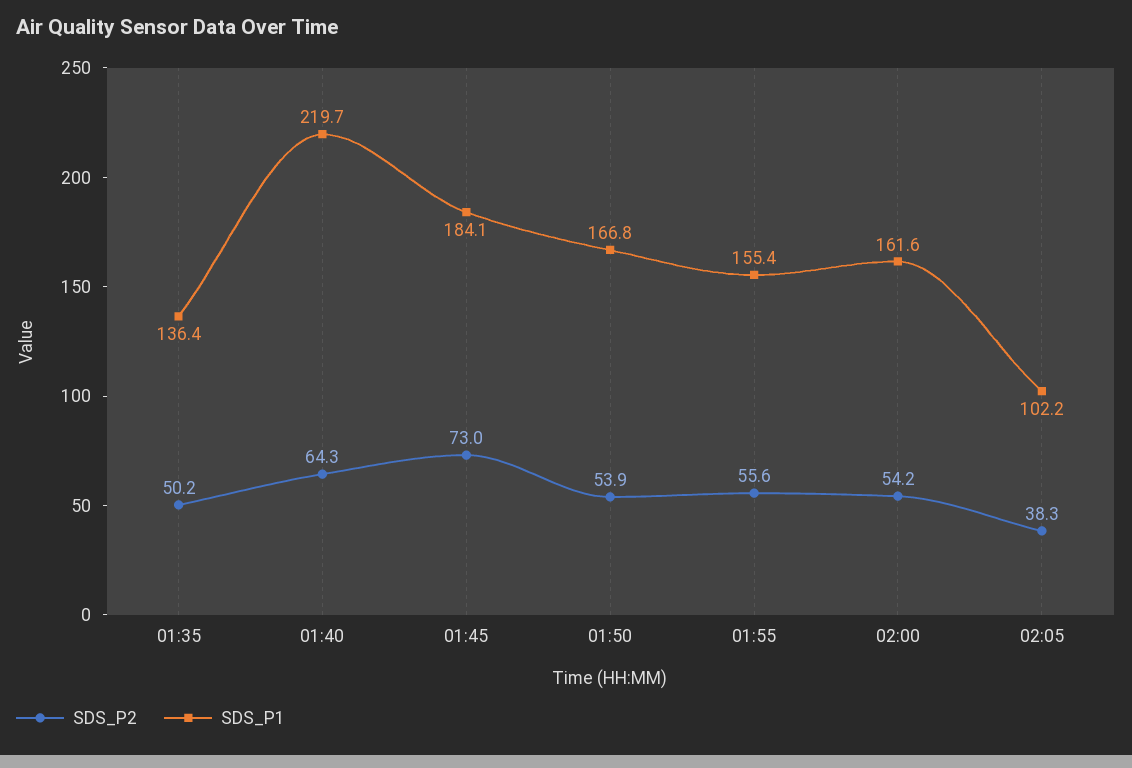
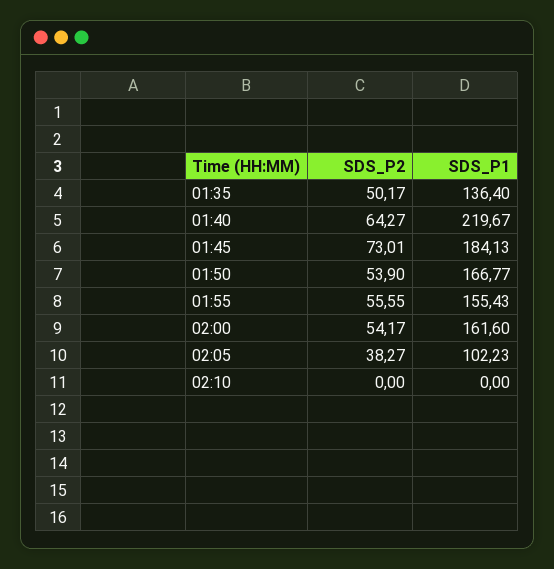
SDS_P2, 02:10: none -> 0
SDS_P1, 02:10: none -> 0

